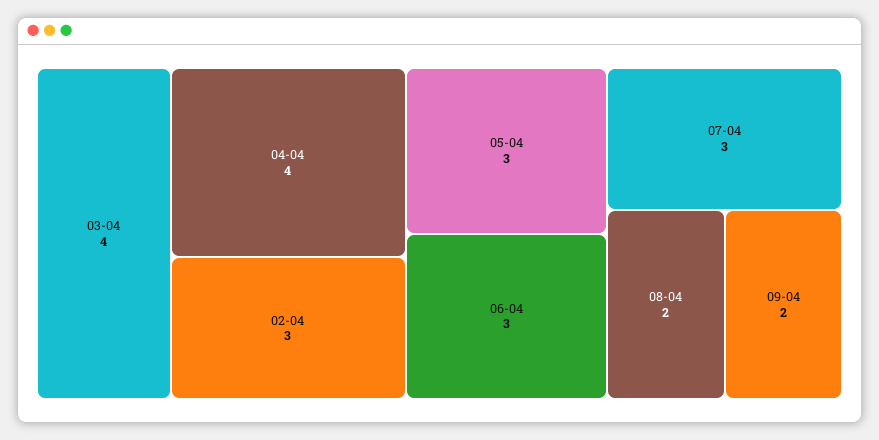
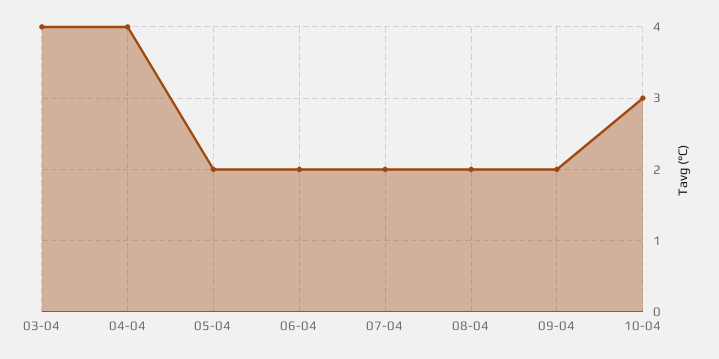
02-04: 3 -> none
05-04: 3 -> 2
06-04: 3 -> 2
07-04: 3 -> 2
10-04: none -> 3

